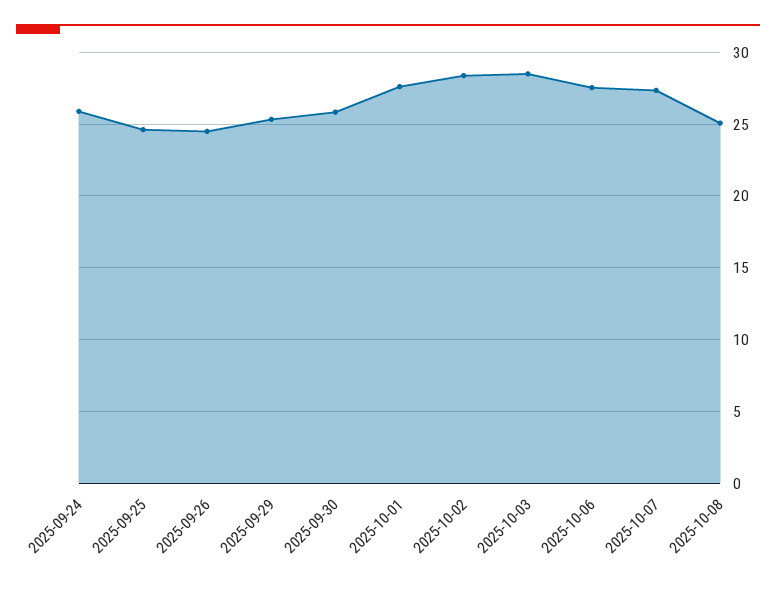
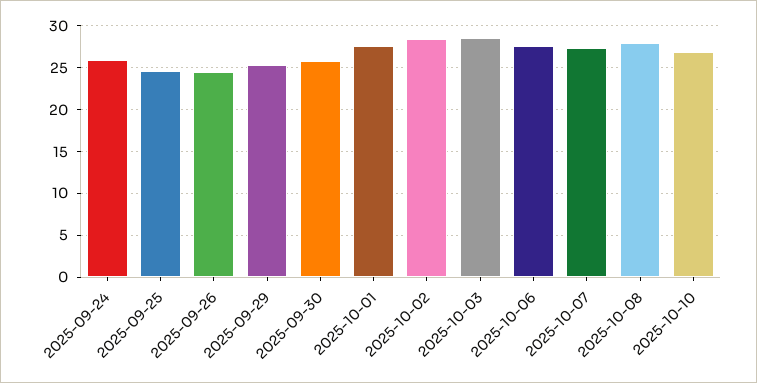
2025-10-08: 25 -> 28
2025-10-10: none -> 27

